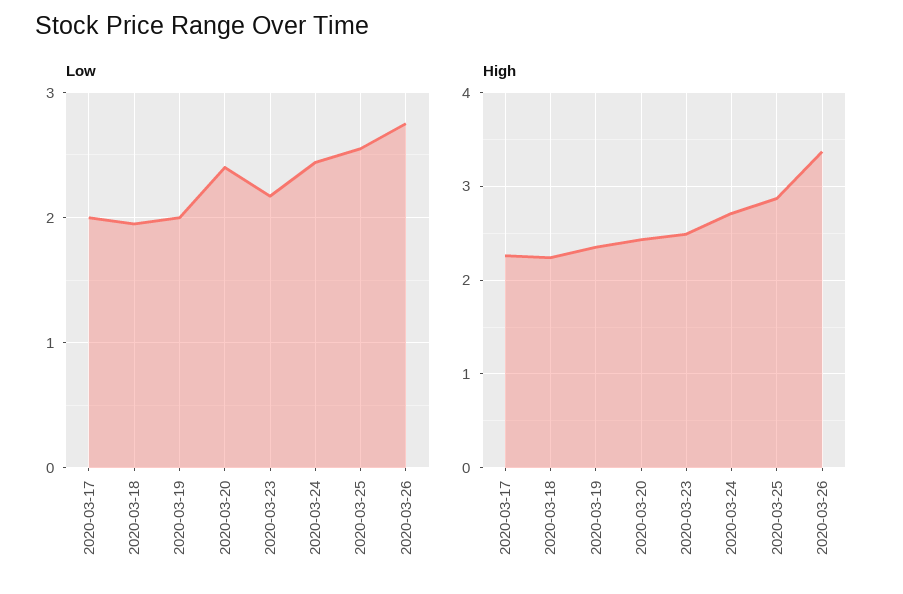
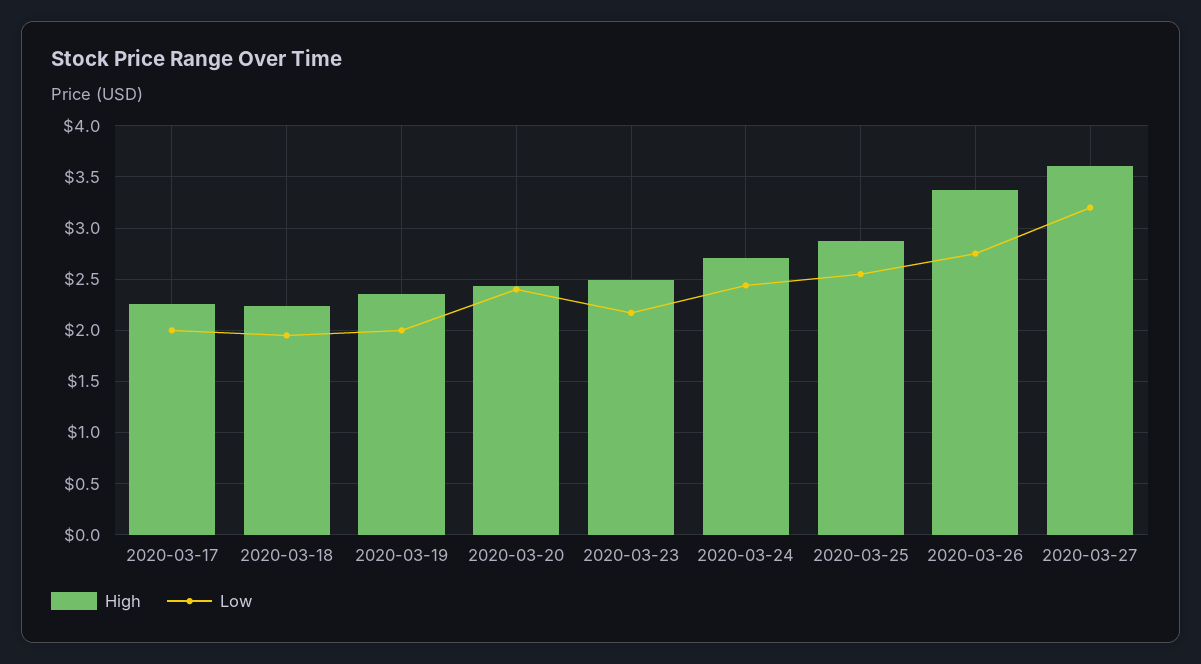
High, 2020-03-27: none -> 3.6
Low, 2020-03-27: none -> 3.2

